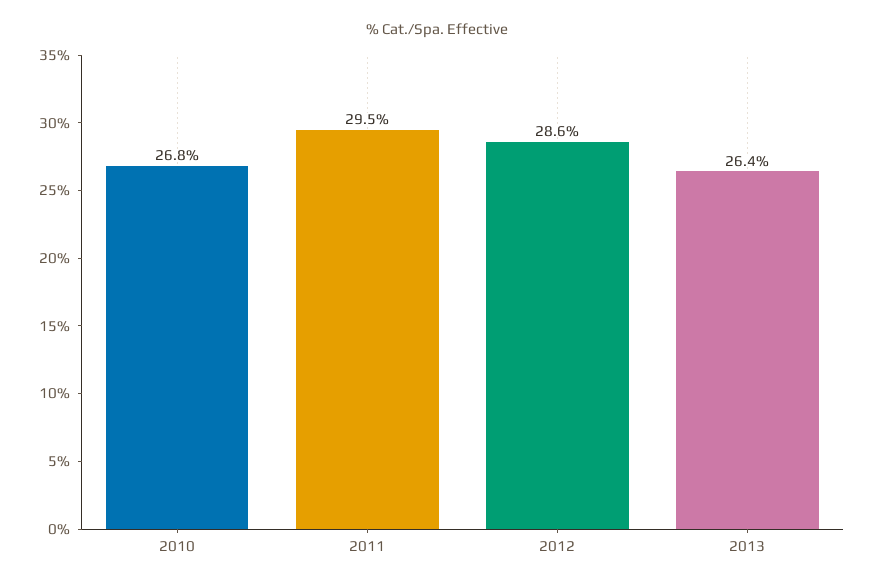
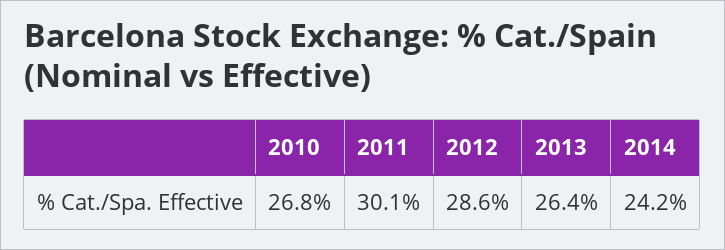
2011: 29.5 -> 30.1
2014: none -> 24.2

